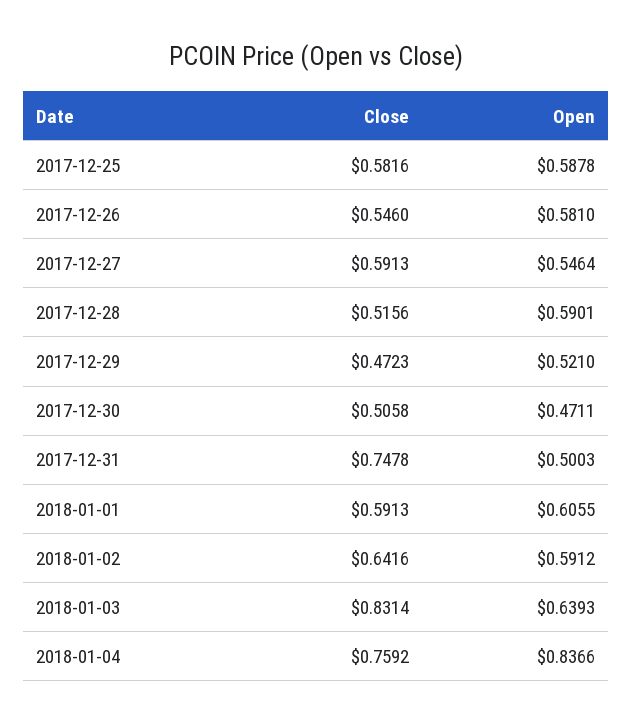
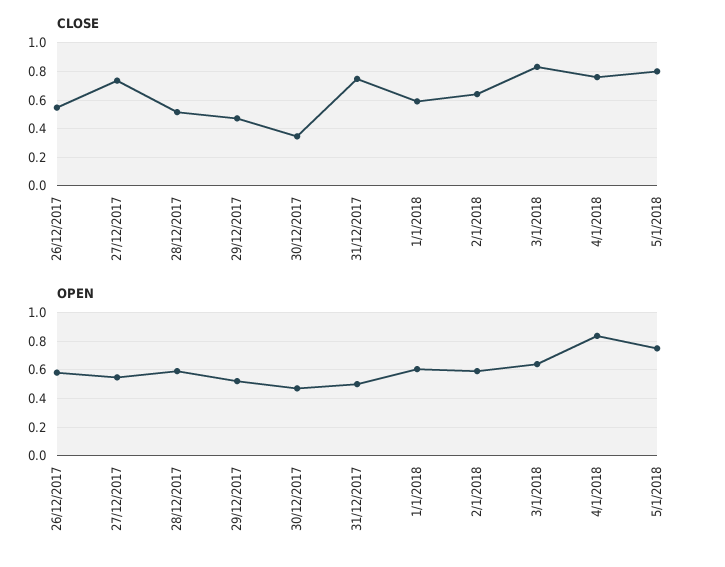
Close, 2017-12-25: 0.5816 -> none
Open, 2017-12-25: 0.5878 -> none
Close, 2017-12-27: 0.5913 -> 0.75
Close, 2017-12-30: 0.5058 -> 0.35
Close, 5/1/2018: none -> 0.8
Open, 5/1/2018: none -> 0.75

